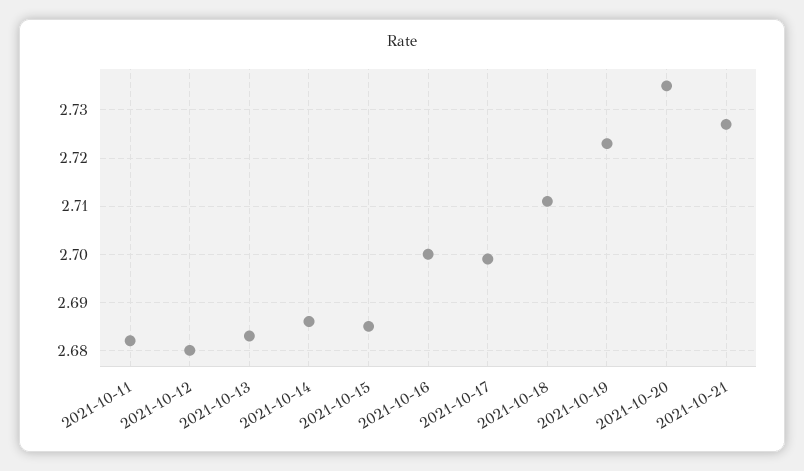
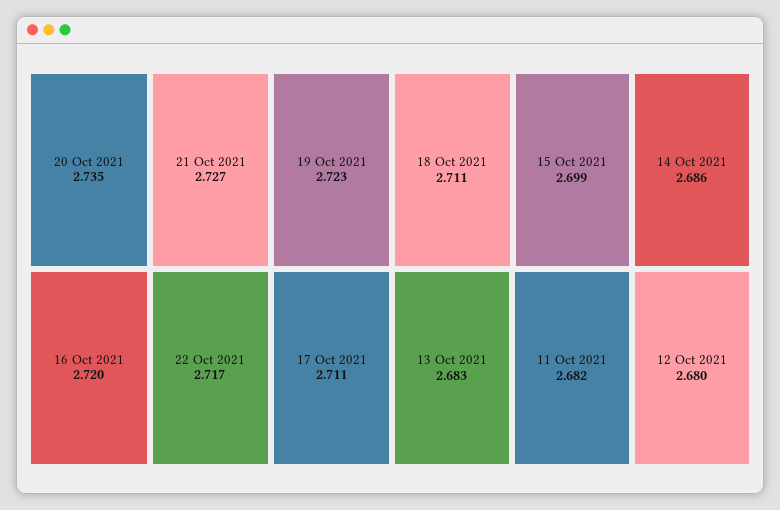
2021-10-15: 2.685 -> 2.699
2021-10-16: 2.7 -> 2.72
2021-10-17: 2.7 -> 2.711
22 Oct 2021: none -> 2.717

